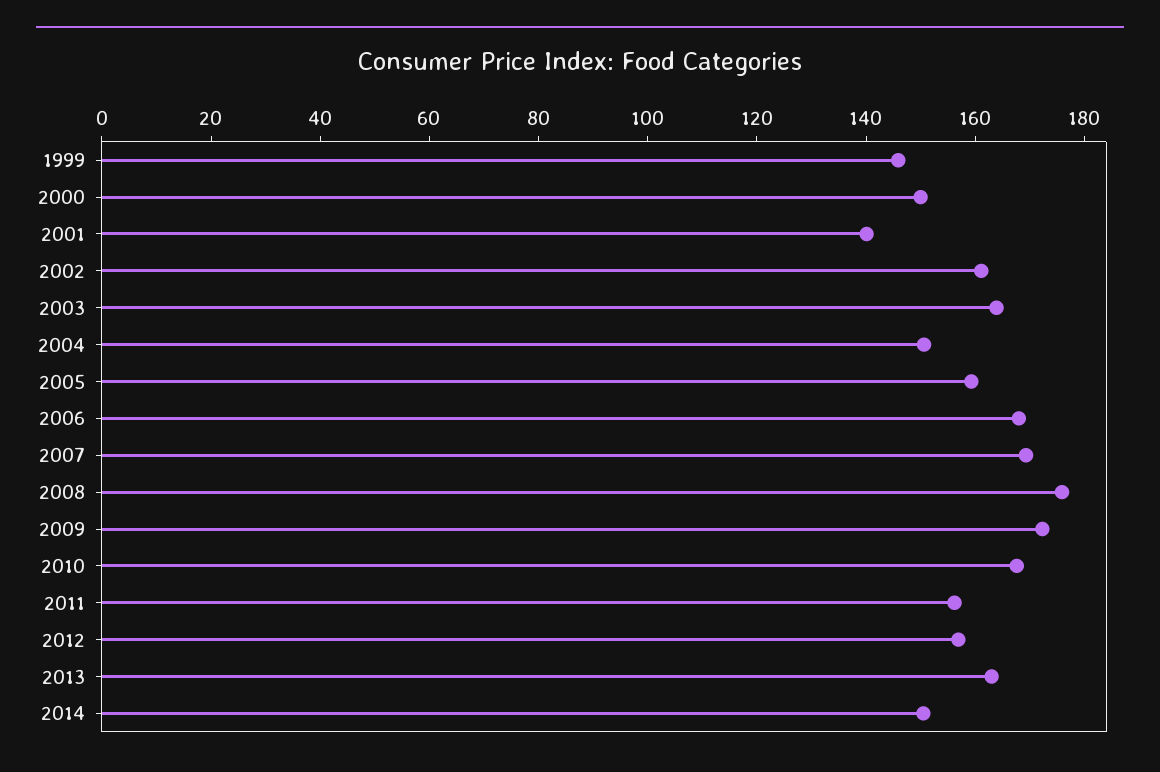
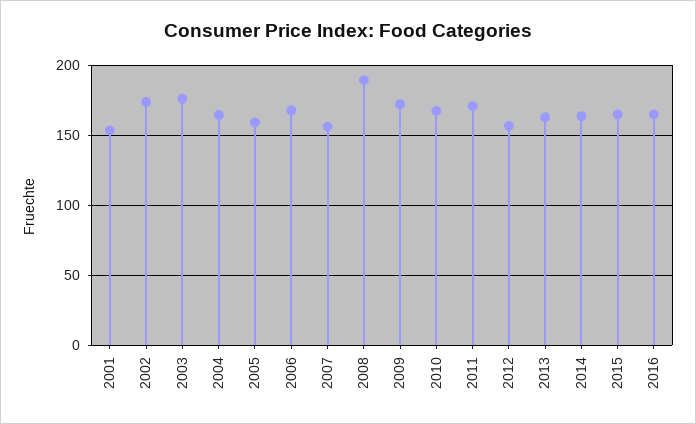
1999: 145 -> none
2000: 150 -> none
2001: 140 -> 155
2002: 160 -> 175
2003: 165 -> 175
2004: 150 -> 165
2007: 170 -> 155
2008: 175 -> 190
2011: 155 -> 170
2014: 150 -> 165
2015: none -> 165
2016: none -> 165

